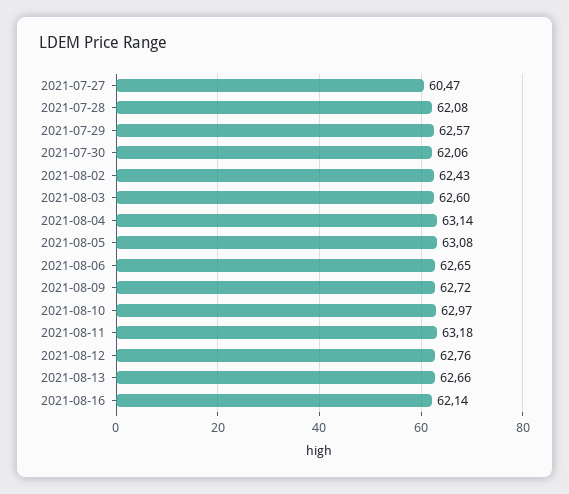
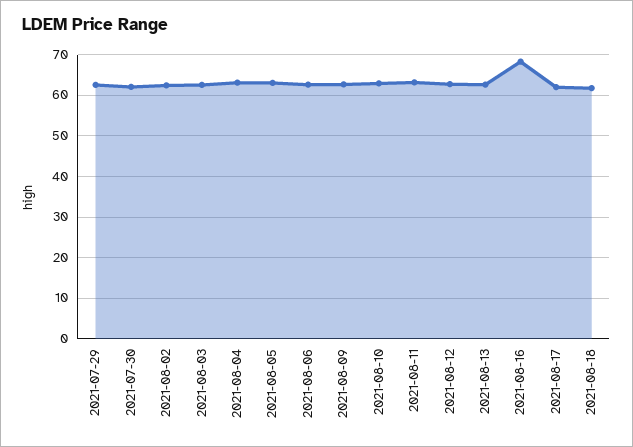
2021-07-27: 60.47 -> none
2021-07-28: 62.08 -> none
2021-08-16: 62.14 -> 68
2021-08-17: none -> 62
2021-08-18: none -> 62

